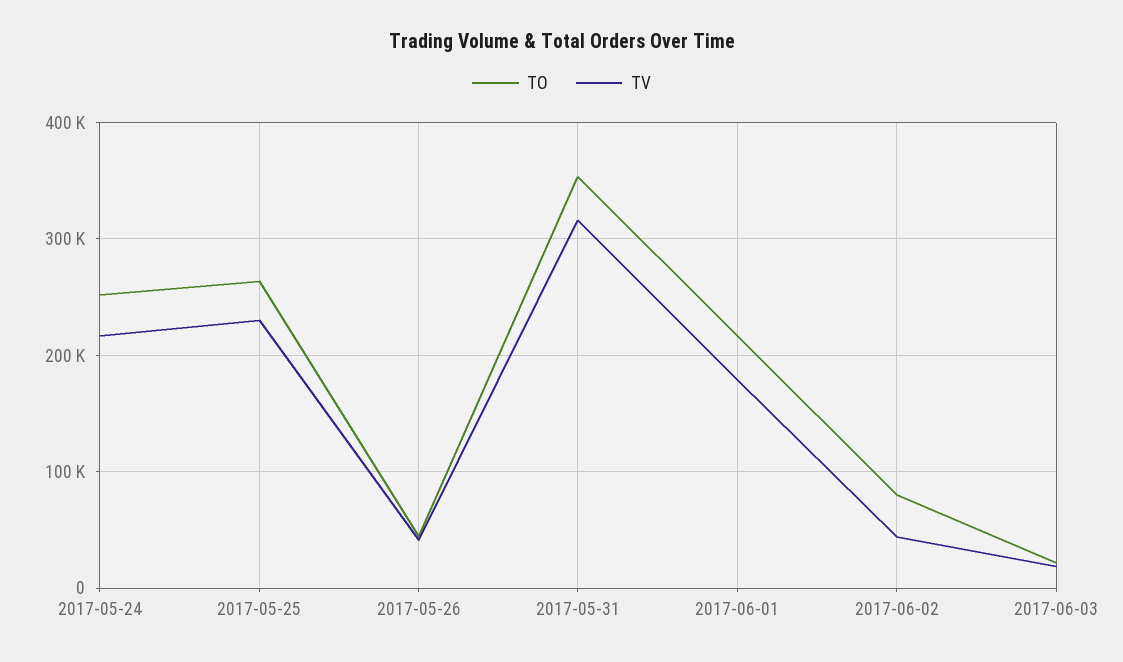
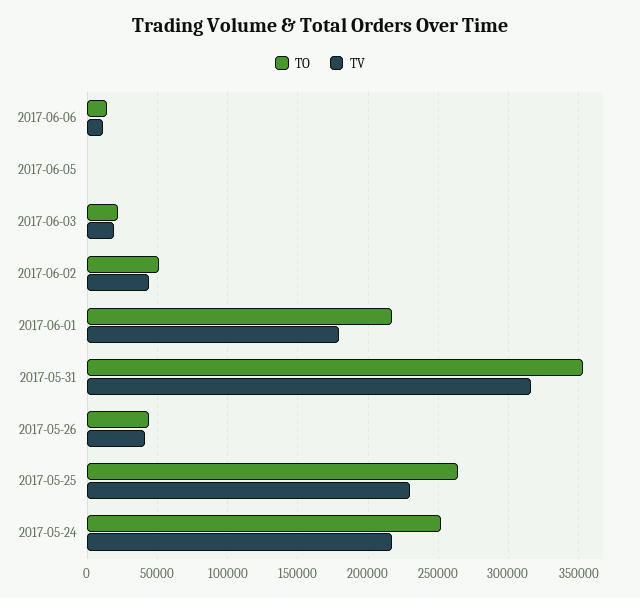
TO, 2017-06-02: 80000 -> 50000
TO, 2017-06-06: none -> 15000
TV, 2017-06-06: none -> 10000
TO, 2017-06-05: none -> 0
TV, 2017-06-05: none -> 0

